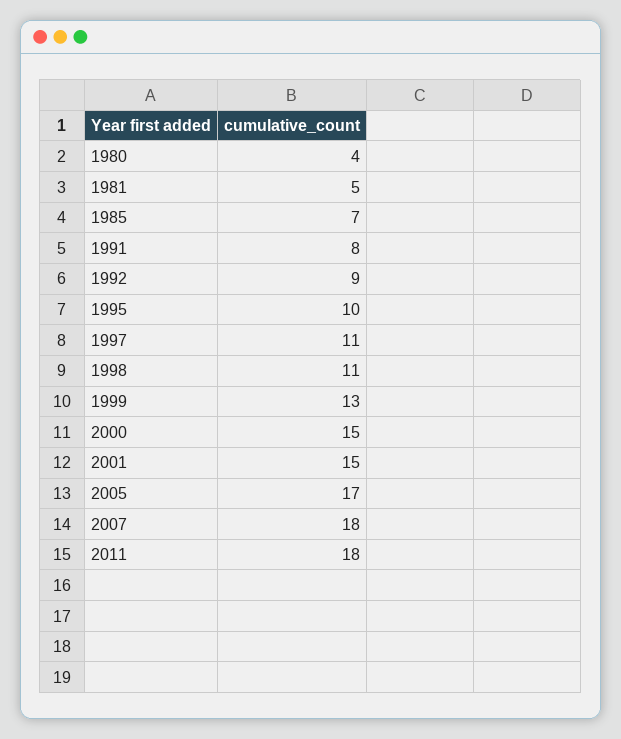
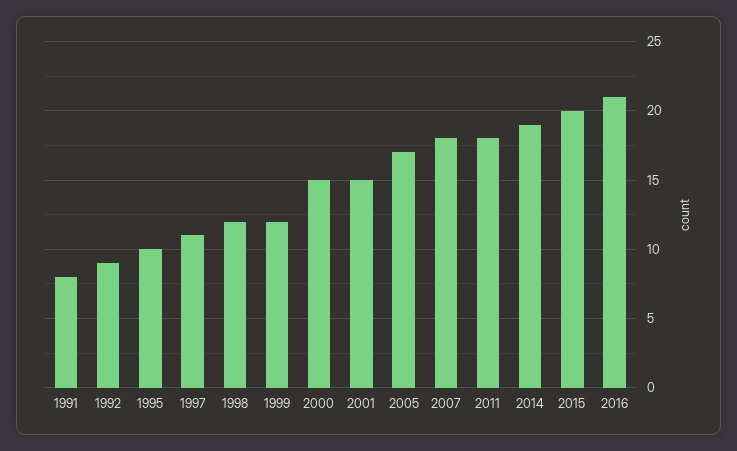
1980: 4 -> none
1981: 5 -> none
1985: 7 -> none
1998: 11 -> 12
1999: 13 -> 12
2014: none -> 19
2015: none -> 20
2016: none -> 21

